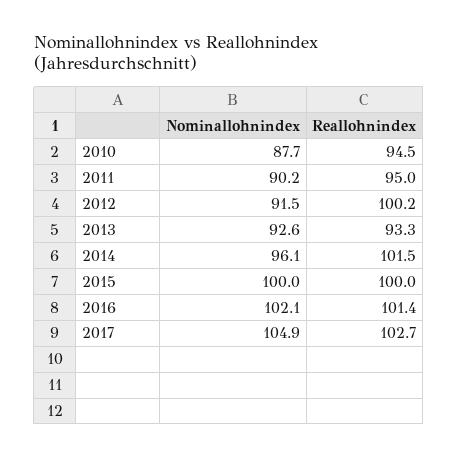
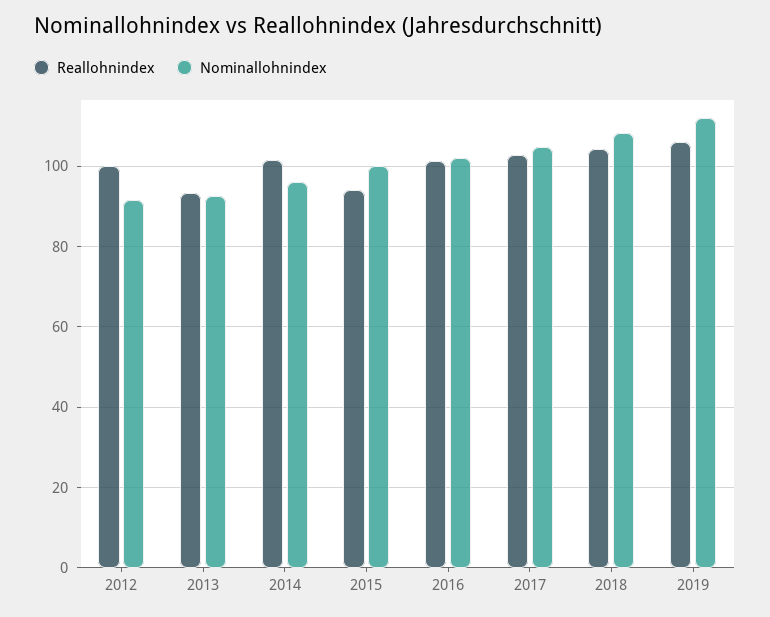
Nominallohnindex, 2010: 87.7 -> none
Reallohnindex, 2010: 94.5 -> none
Nominallohnindex, 2011: 90.2 -> none
Reallohnindex, 2011: 95 -> none
Reallohnindex, 2015: 100 -> 94
Reallohnindex, 2018: none -> 104
Nominallohnindex, 2018: none -> 108
Reallohnindex, 2019: none -> 106
Nominallohnindex, 2019: none -> 112

